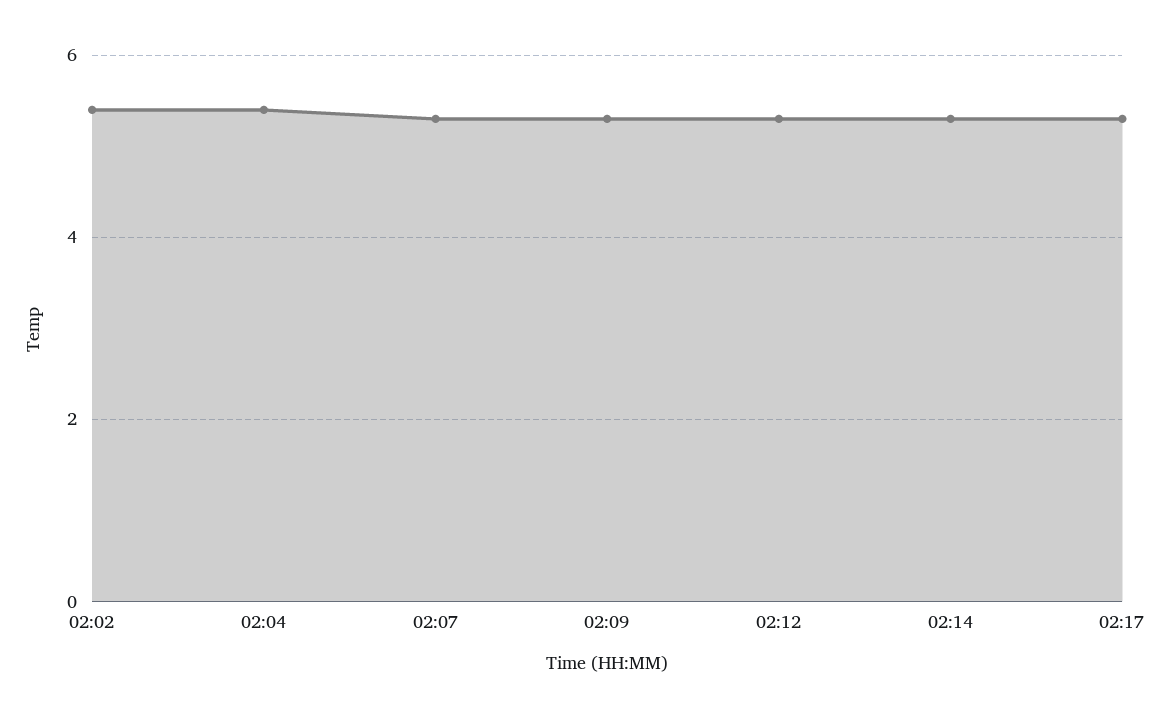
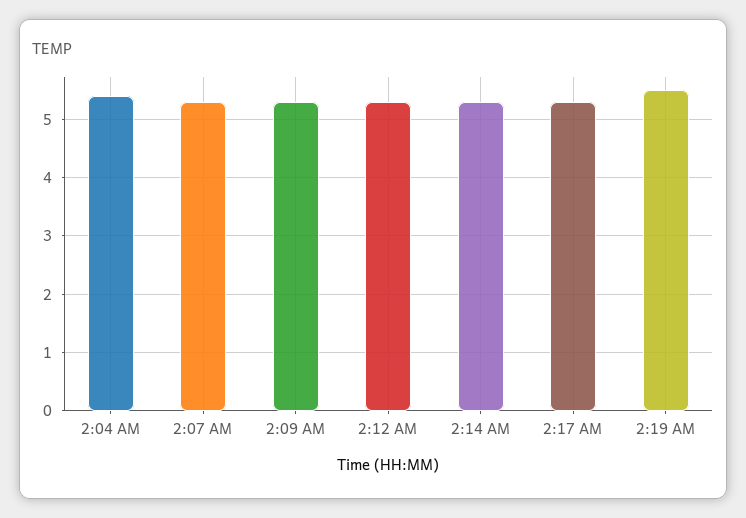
02:02: 5.5 -> none
2:19 AM: none -> 5.5

